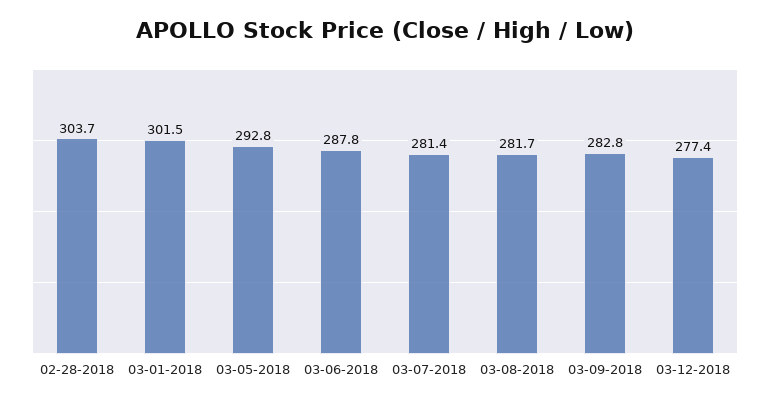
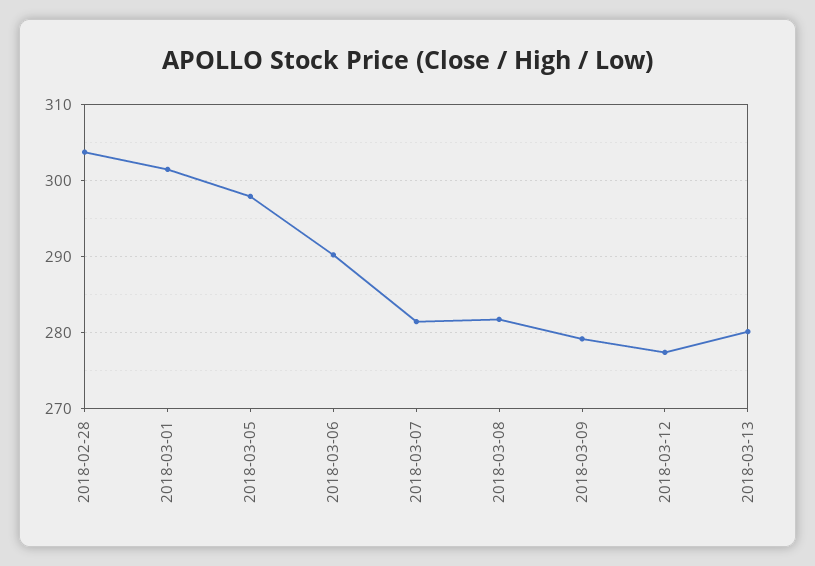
03-05-2018: 292.8 -> 298
03-06-2018: 287.8 -> 290
03-09-2018: 282.8 -> 279
2018-03-13: none -> 280

